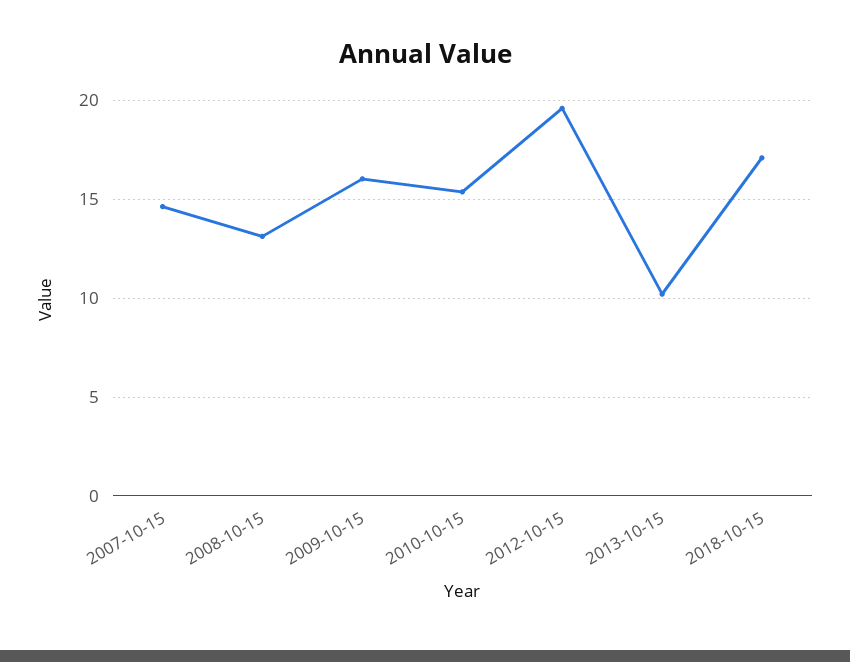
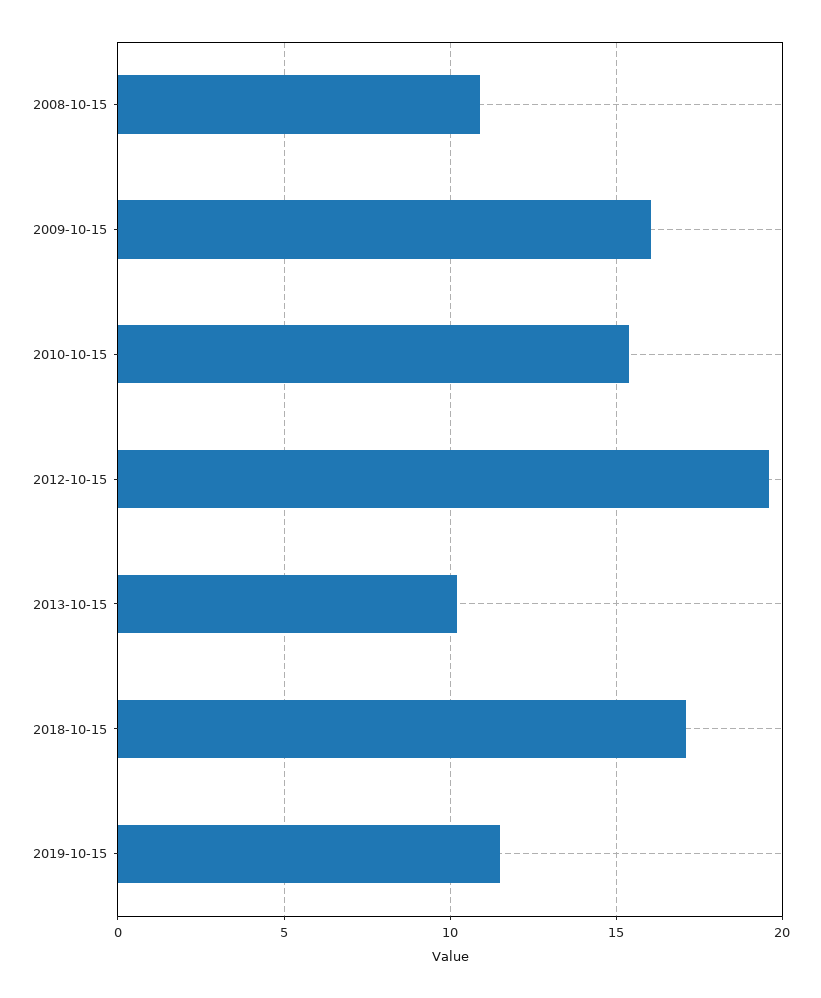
2007-10-15: 14.5 -> none
2008-10-15: 13 -> 11
2019-10-15: none -> 11.5

